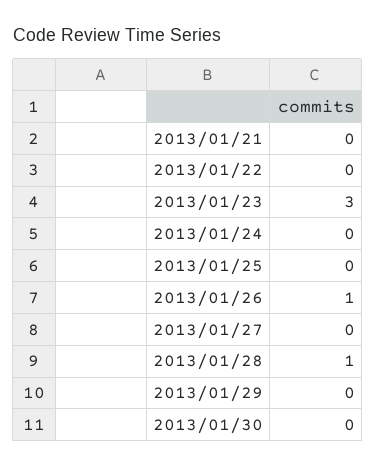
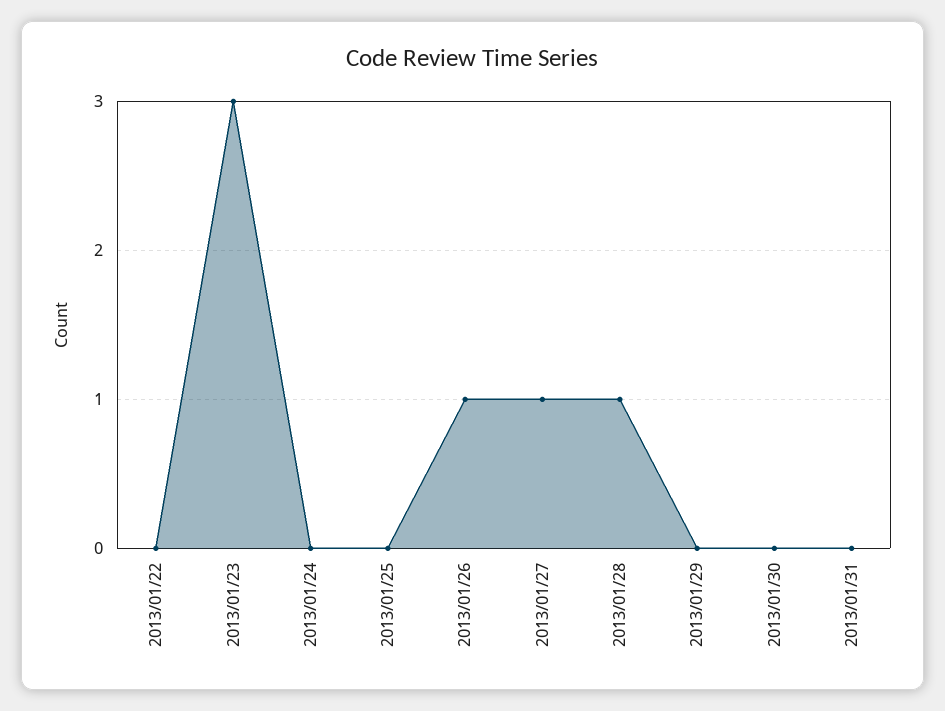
2013/01/21: 0 -> none
2013/01/27: 0 -> 1
2013/01/31: none -> 0

